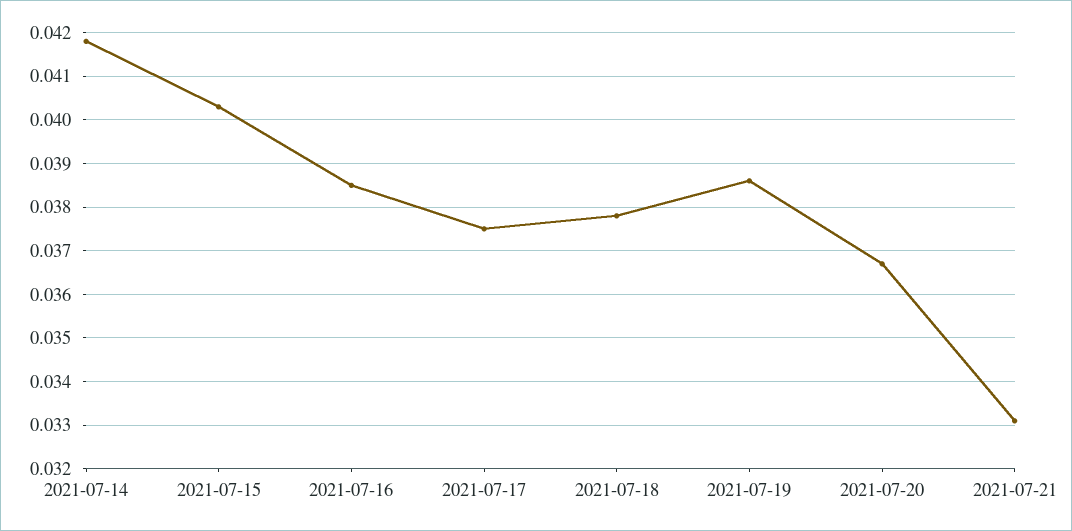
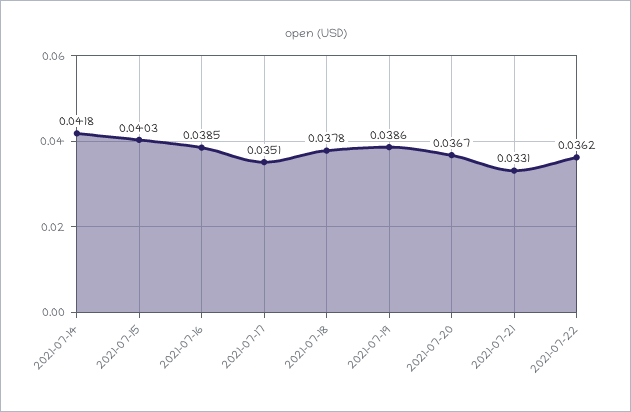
2021-07-17: 0.0375 -> 0.0351
2021-07-22: none -> 0.0362

